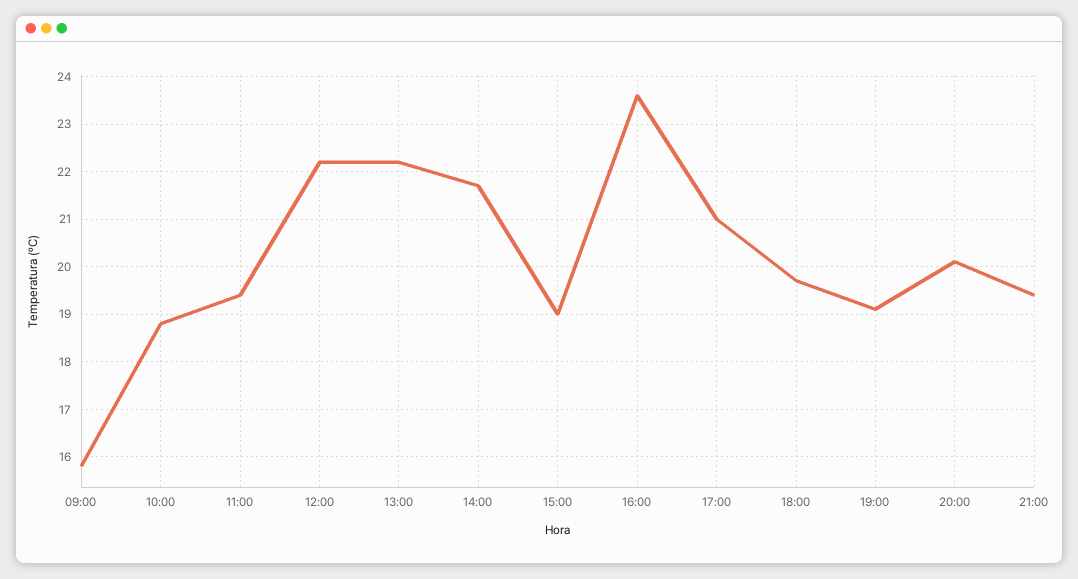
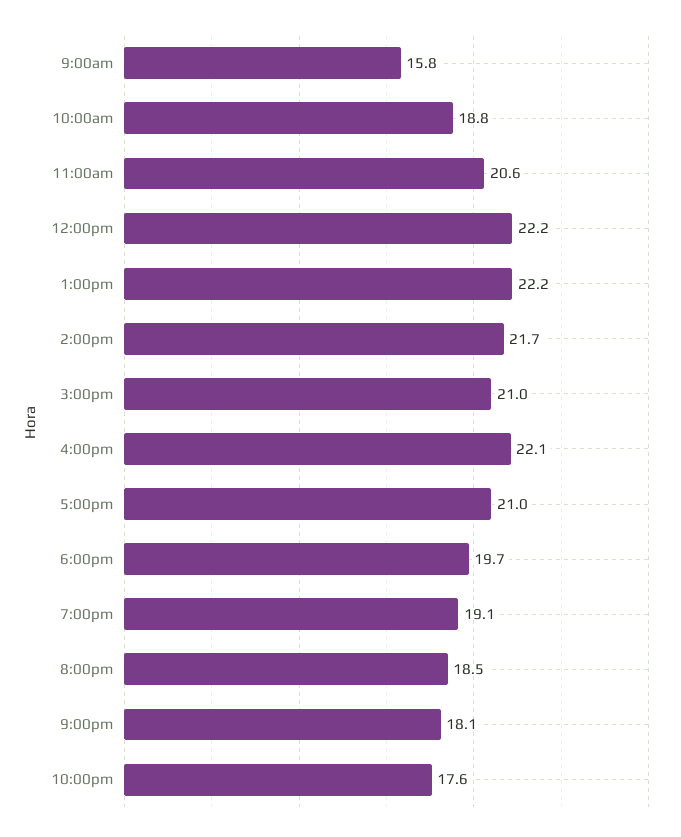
11:00: 19.5 -> 20.6
15:00: 19 -> 21
16:00: 23.5 -> 22.1
20:00: 20 -> 18.5
21:00: 19.5 -> 18.1
10:00pm: none -> 17.6

